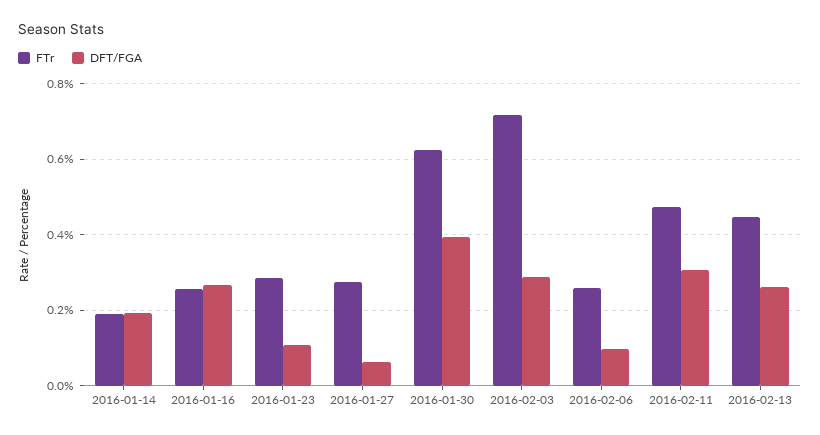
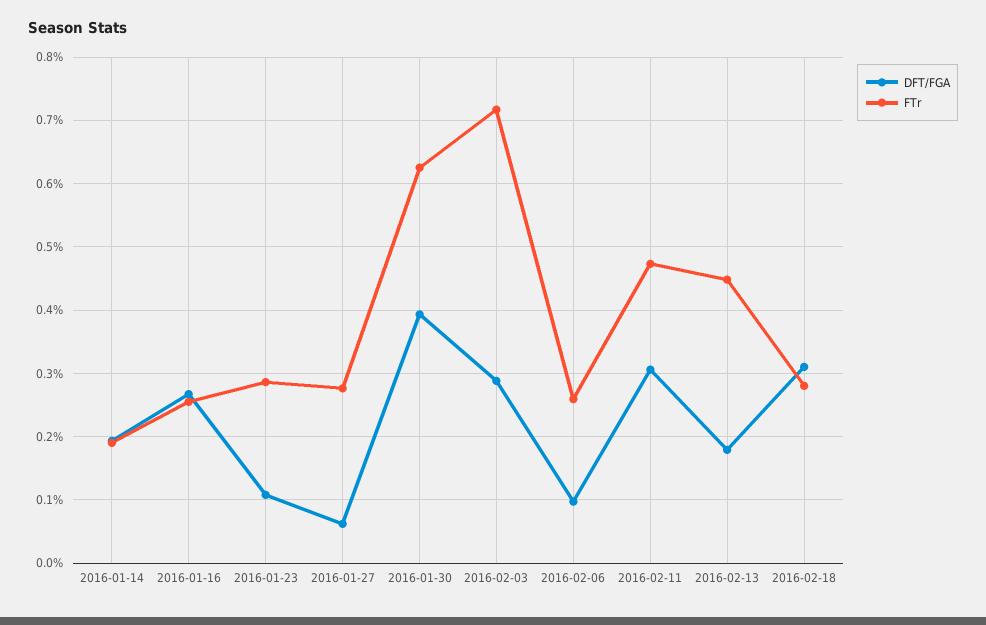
DFT/FGA, 2016-02-13: 0.26 -> 0.18
DFT/FGA, 2016-02-18: none -> 0.31
FTr, 2016-02-18: none -> 0.28

